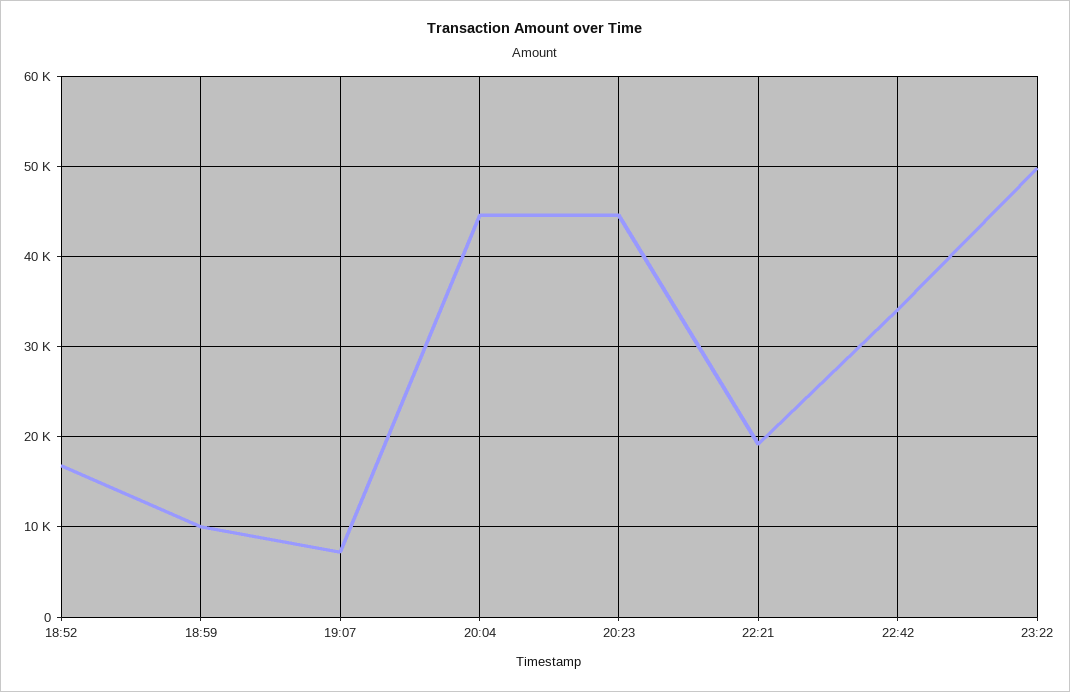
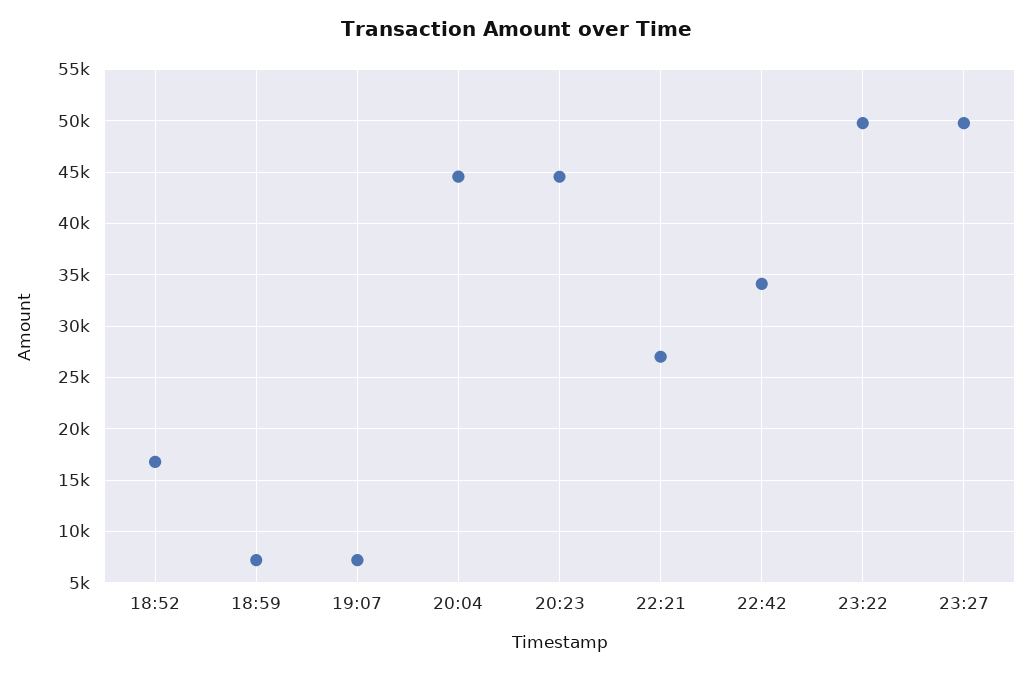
18:59: 10000 -> 7000
22:21: 19000 -> 27000
23:27: none -> 50000

